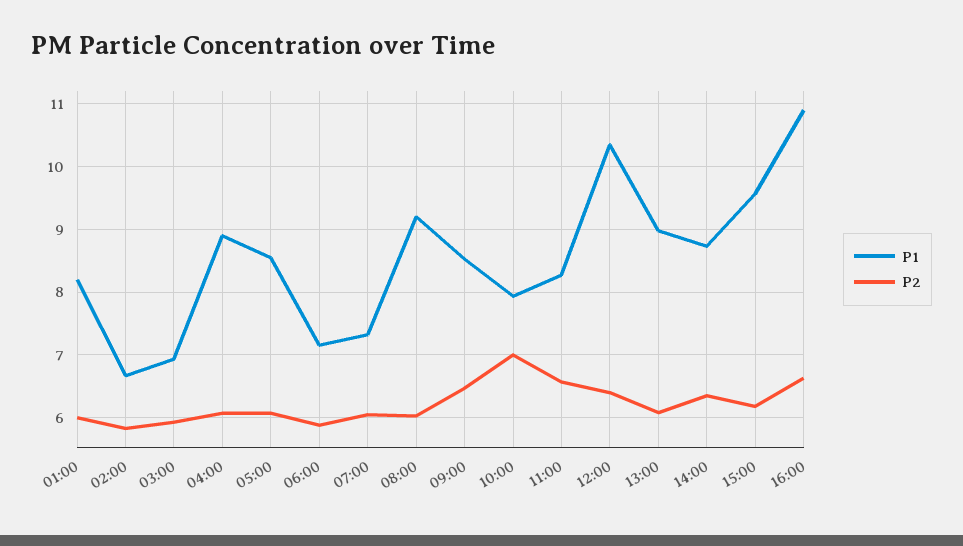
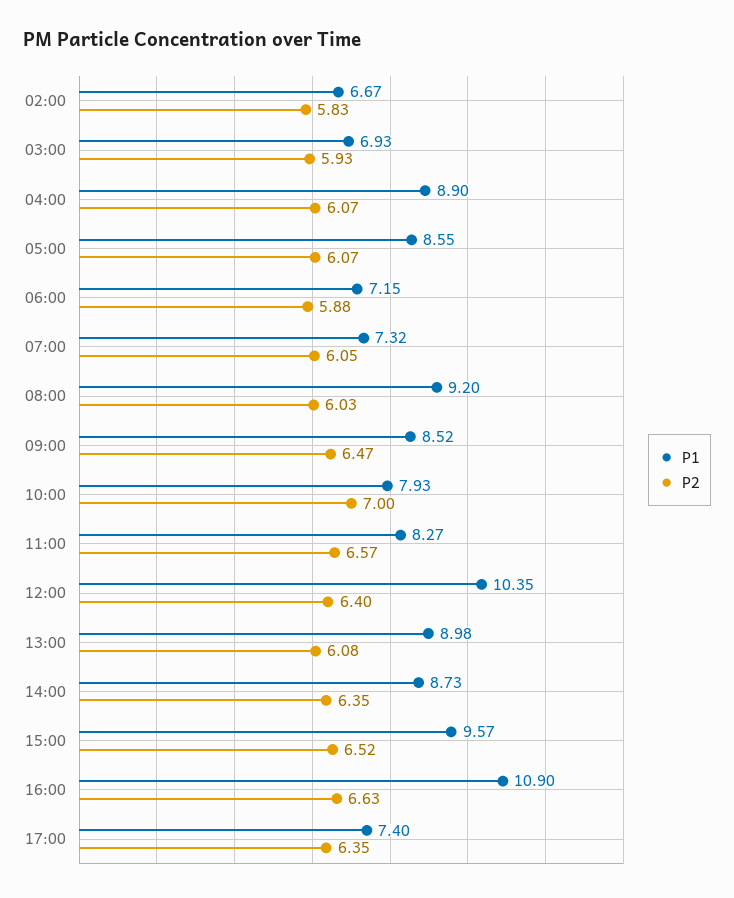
P1, 01:00: 8.2 -> none
P2, 01:00: 6 -> none
P2, 15:00: 6.2 -> 6.52
P1, 17:00: none -> 7.4
P2, 17:00: none -> 6.35

